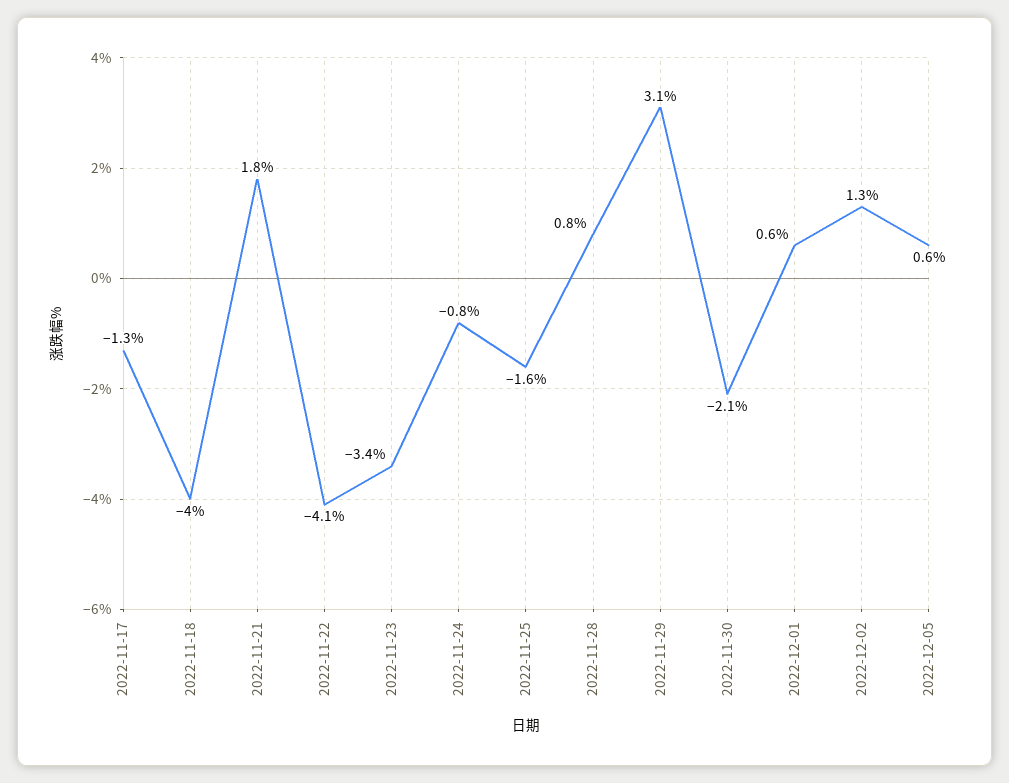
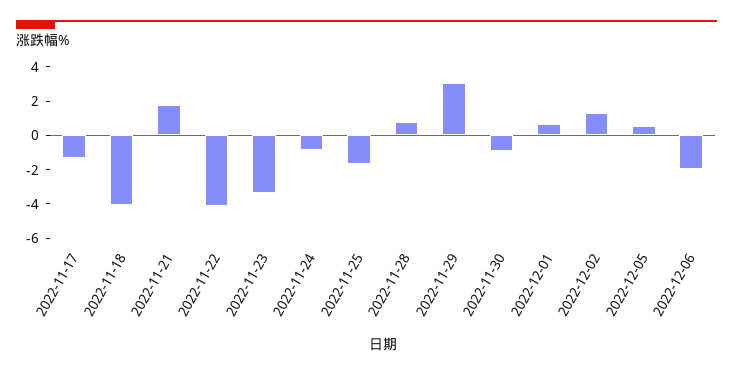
2022-11-30: -2.1 -> -1
2022-12-06: none -> -2

